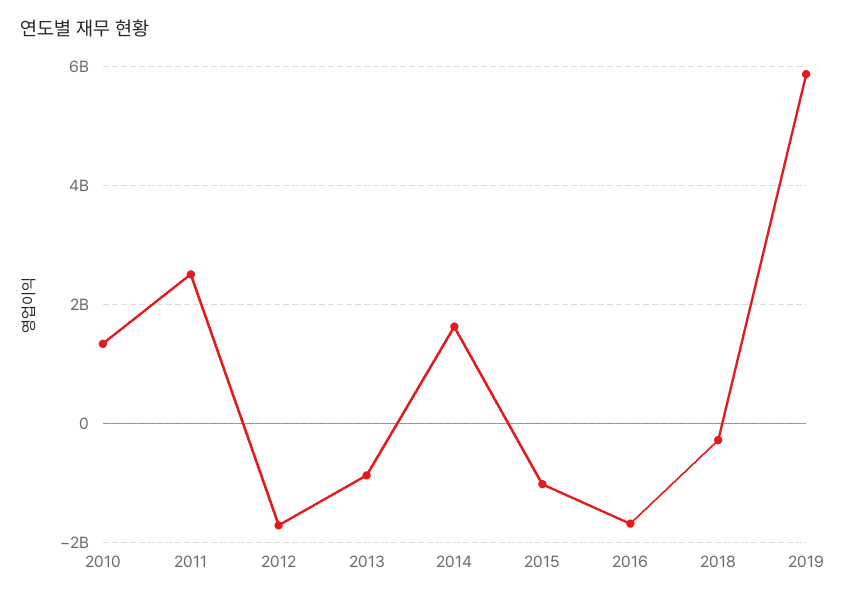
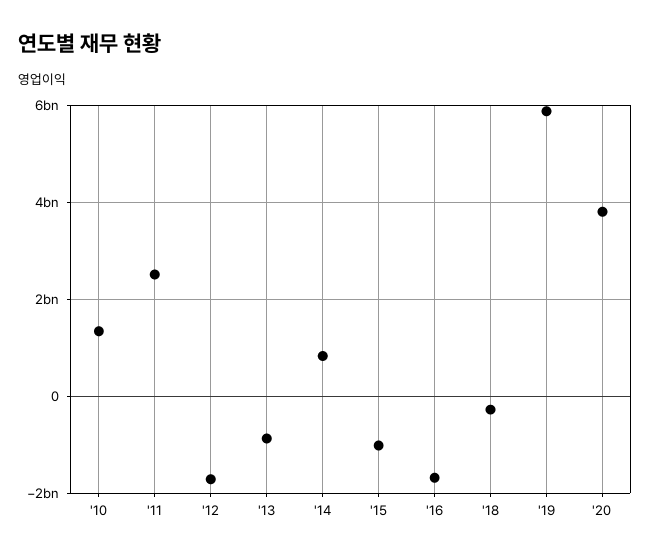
2014: 1600000000 -> 800000000
'20: none -> 3800000000

